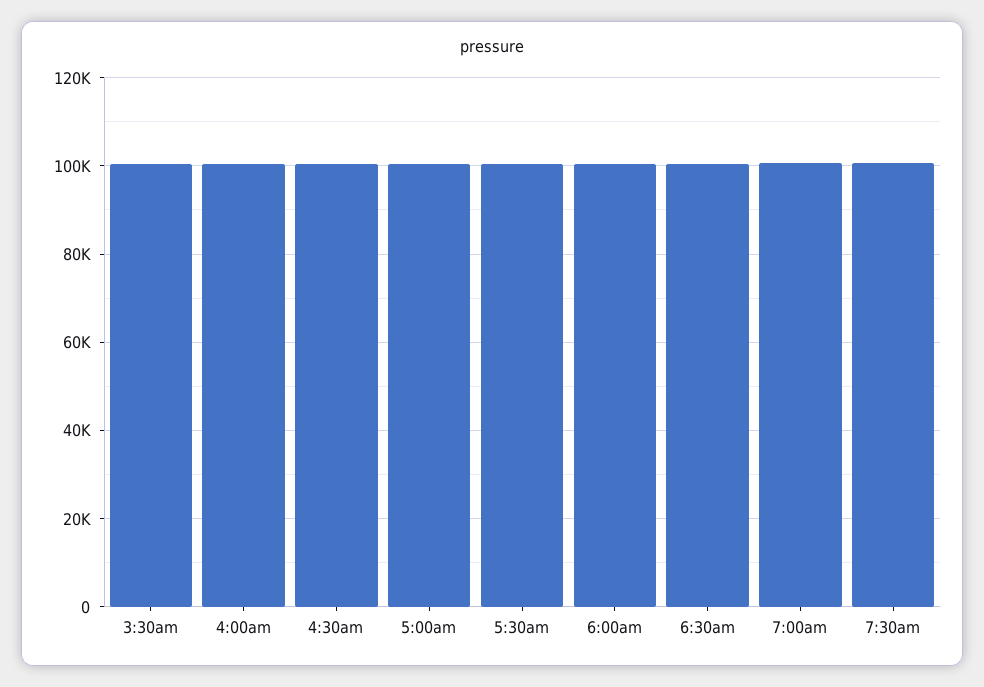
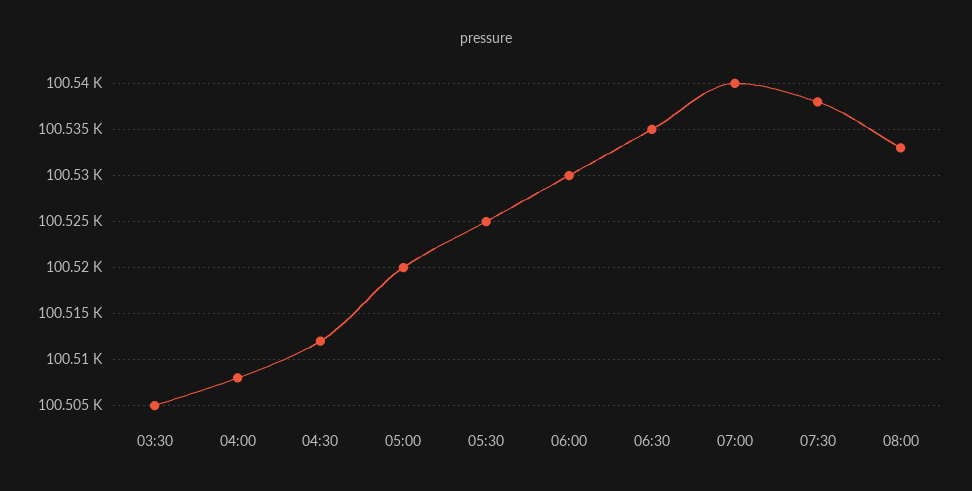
08:00: none -> 100533

